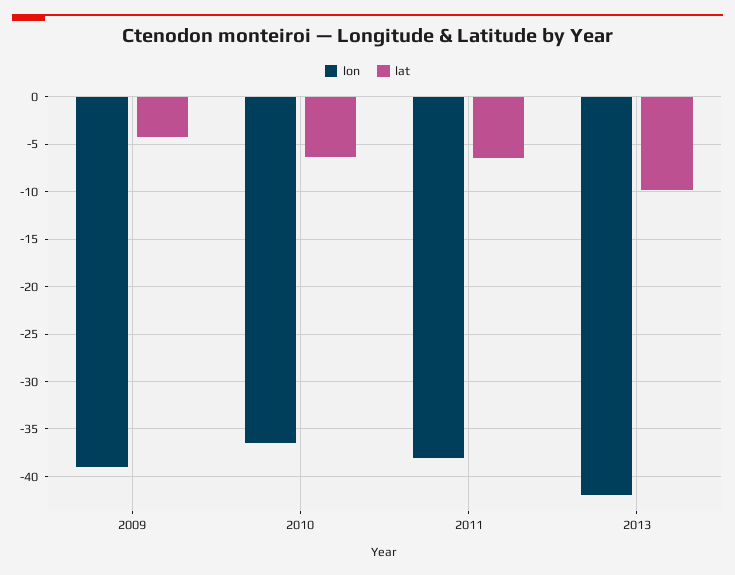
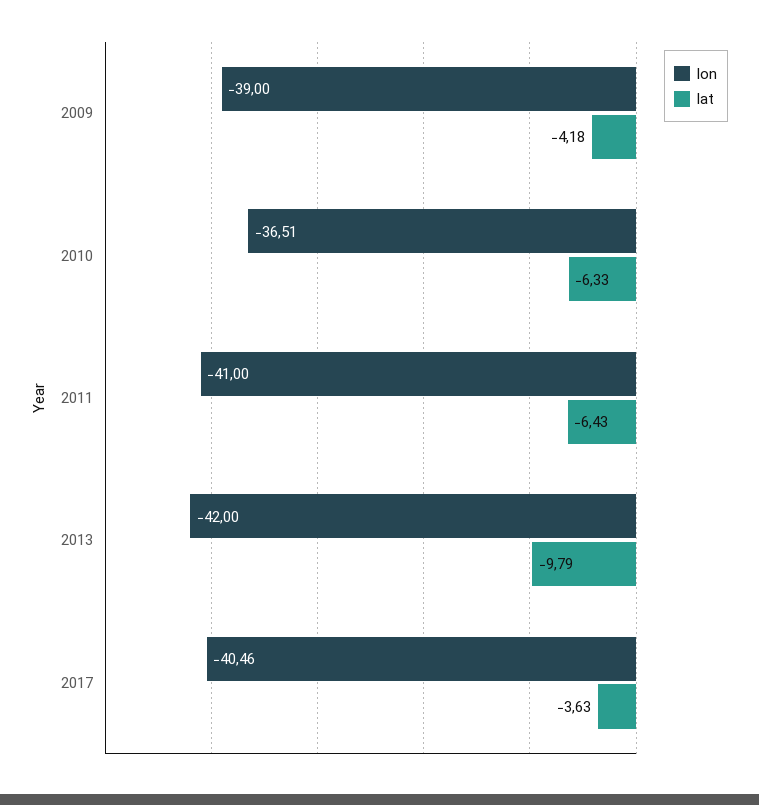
lon, 2011: -38 -> -41
lon, 2017: none -> -40.46
lat, 2017: none -> -3.63

